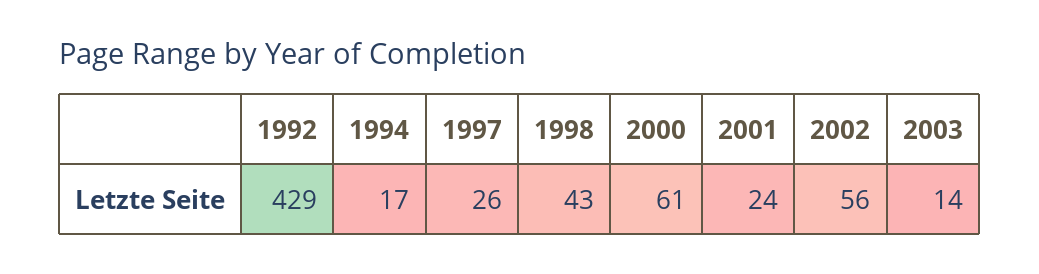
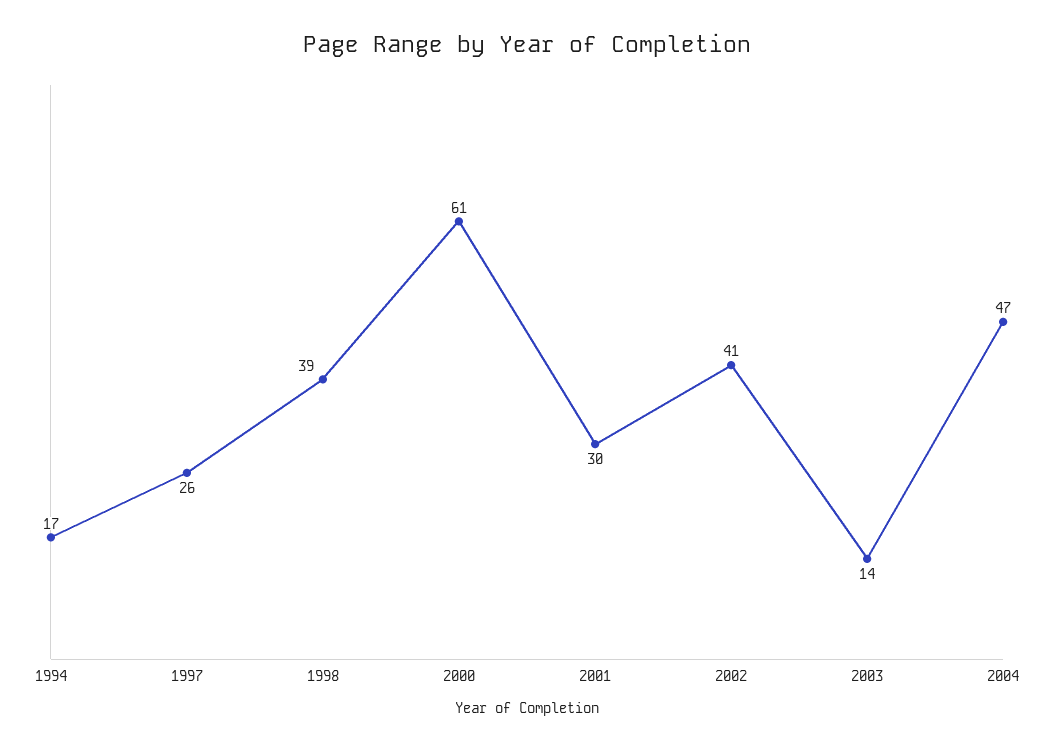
1992: 429 -> none
1998: 43 -> 39
2001: 24 -> 30
2002: 56 -> 41
2004: none -> 47

